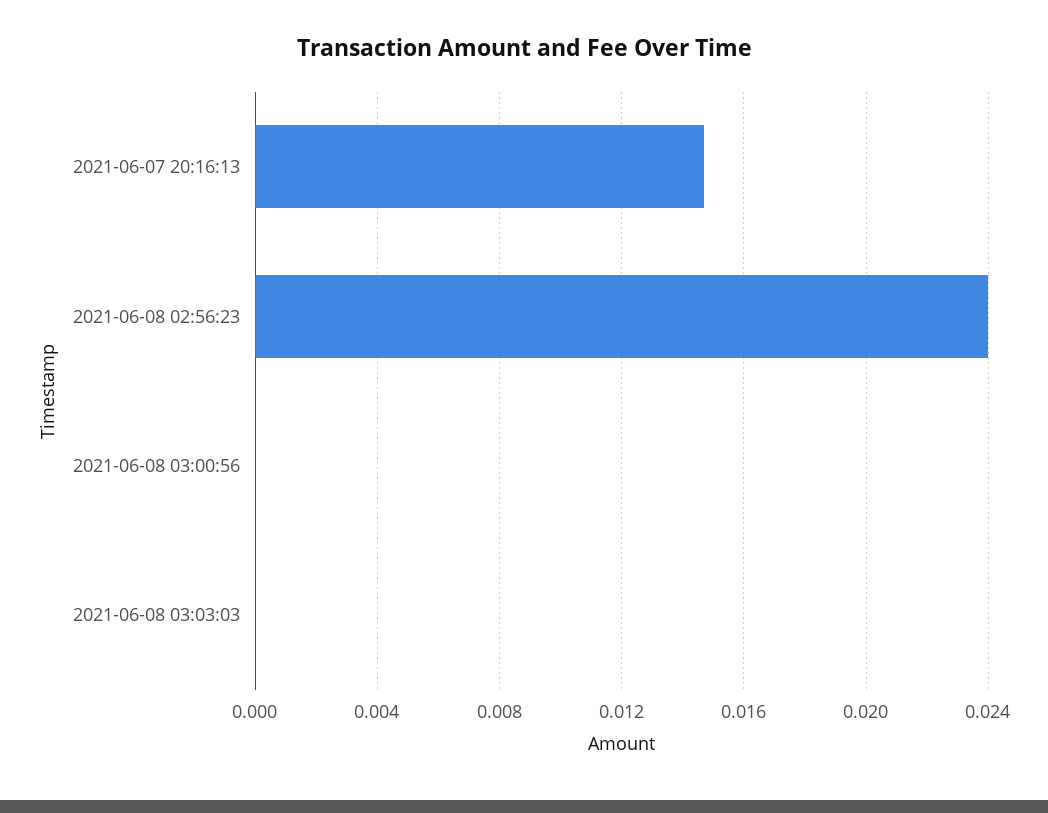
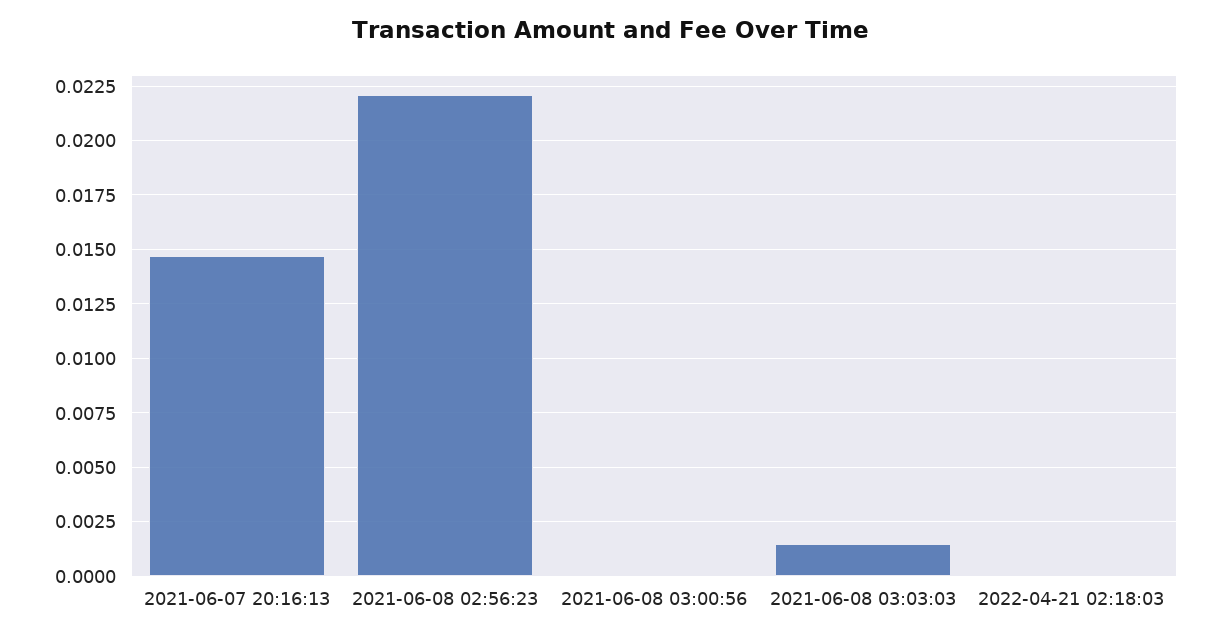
2021-06-08 02:56:23: 0.024 -> 0.022
2021-06-08 03:03:03: 0 -> 0.0015
2022-04-21 02:18:03: none -> 0

